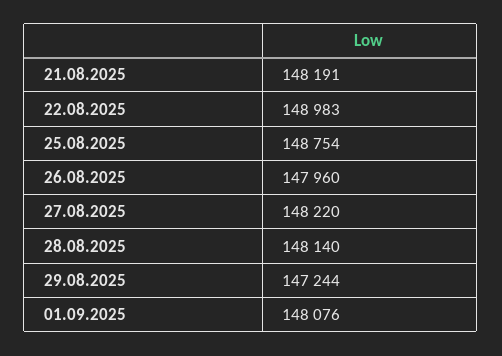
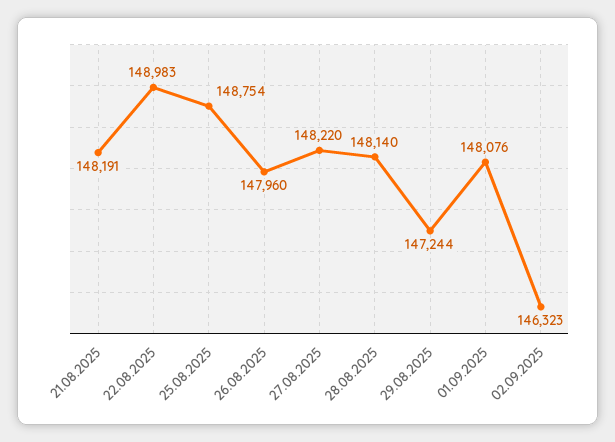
02.09.2025: none -> 146323

